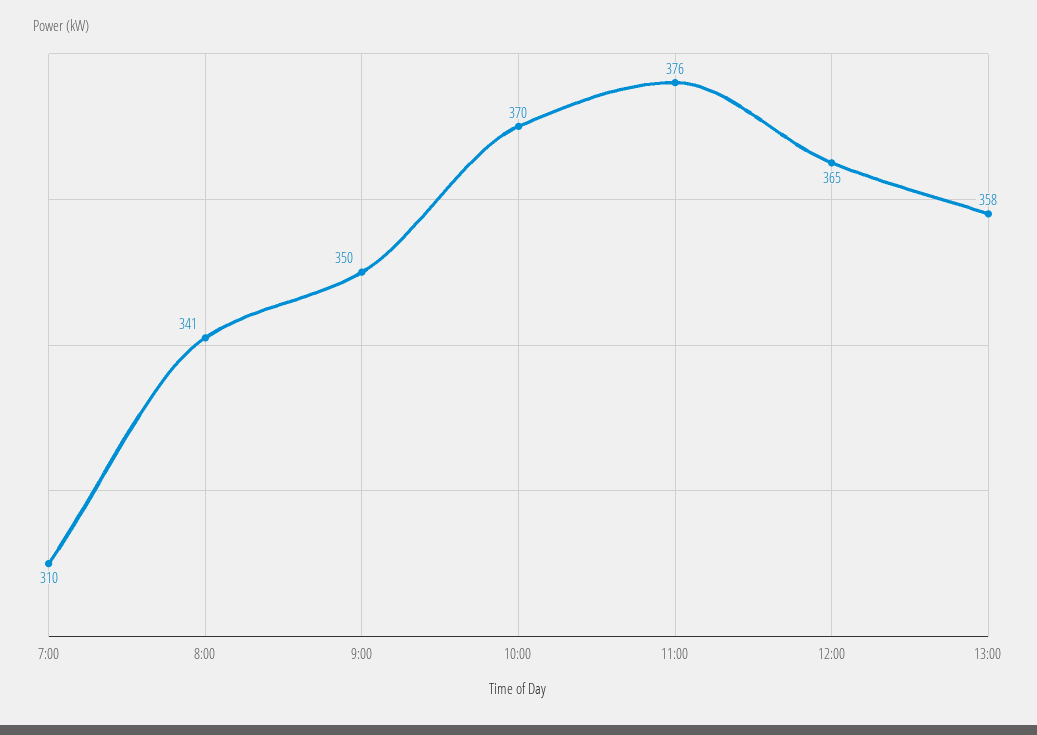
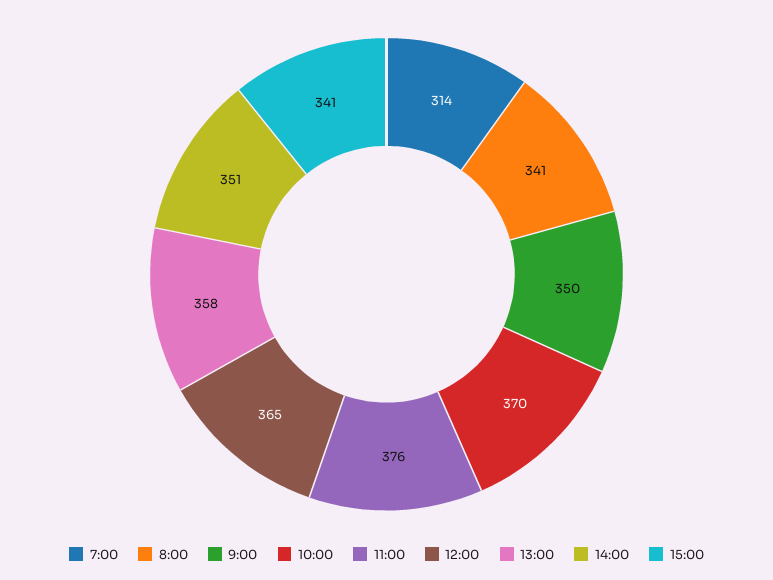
7:00: 310 -> 314
14:00: none -> 351
15:00: none -> 341

